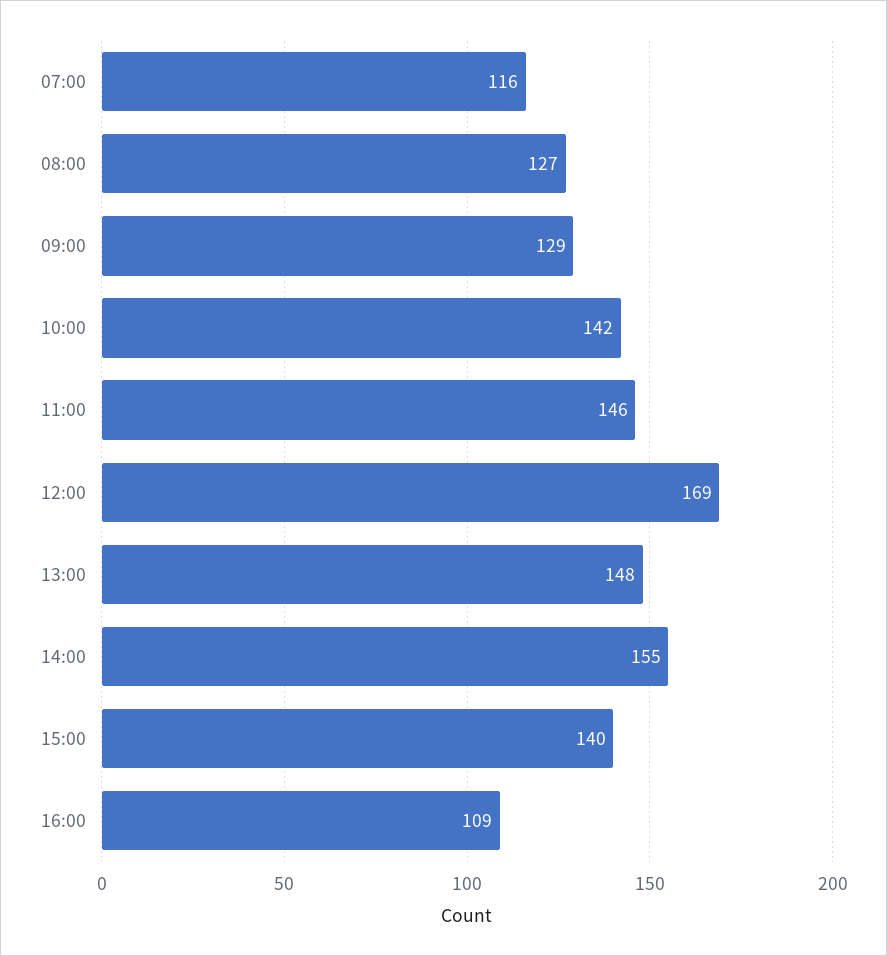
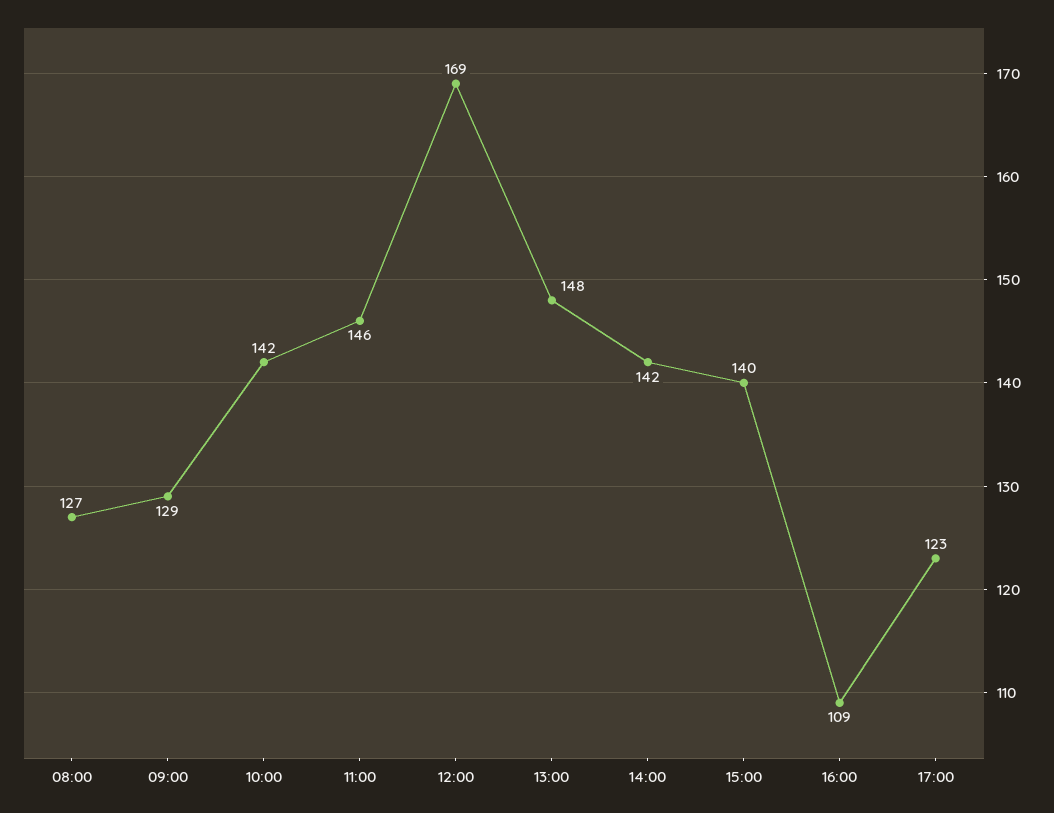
07:00: 116 -> none
14:00: 155 -> 142
17:00: none -> 123

